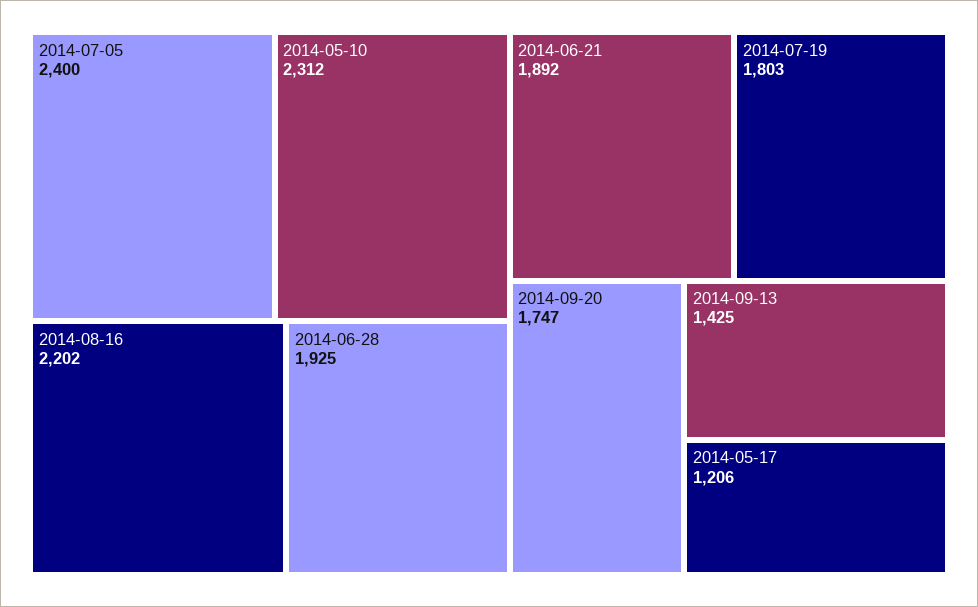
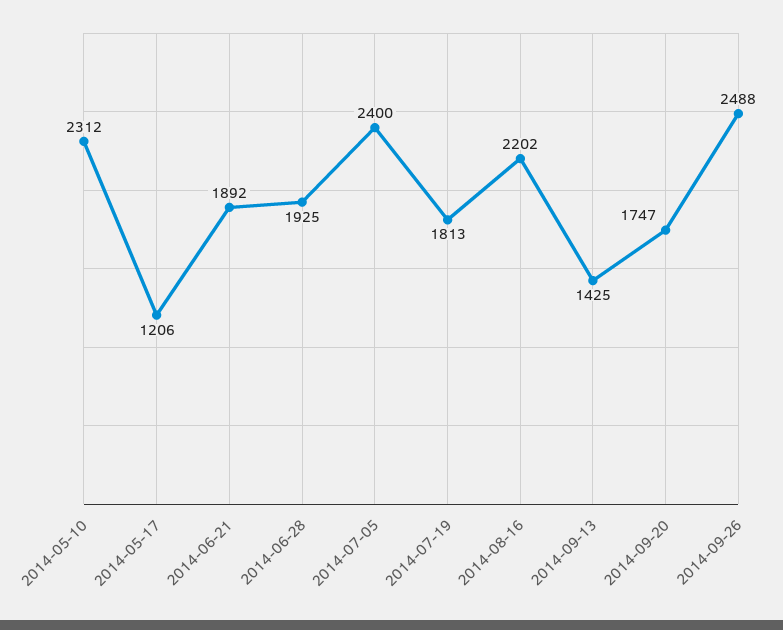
2014-07-19: 1803 -> 1813
2014-09-26: none -> 2488

